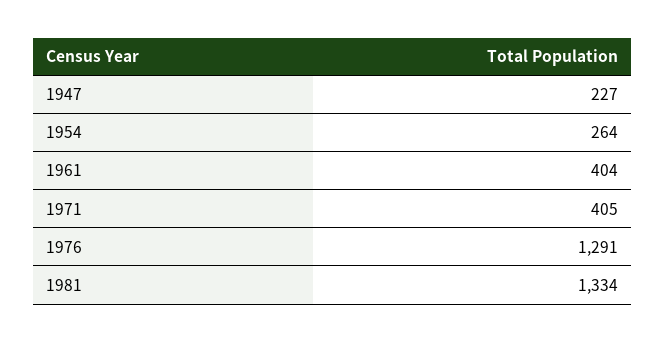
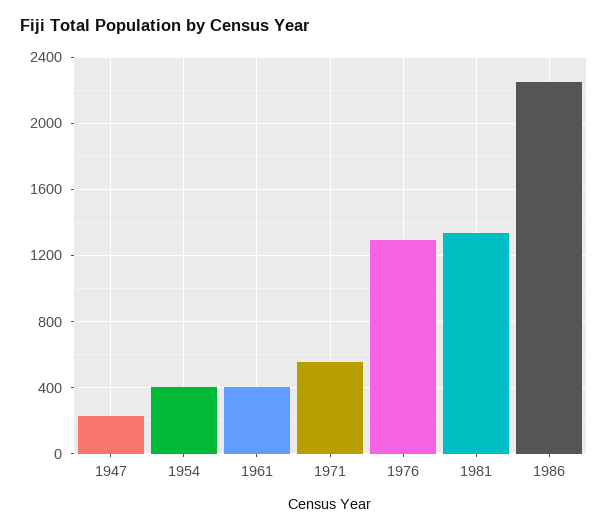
1954: 264 -> 400
1971: 405 -> 550
1986: none -> 2250

